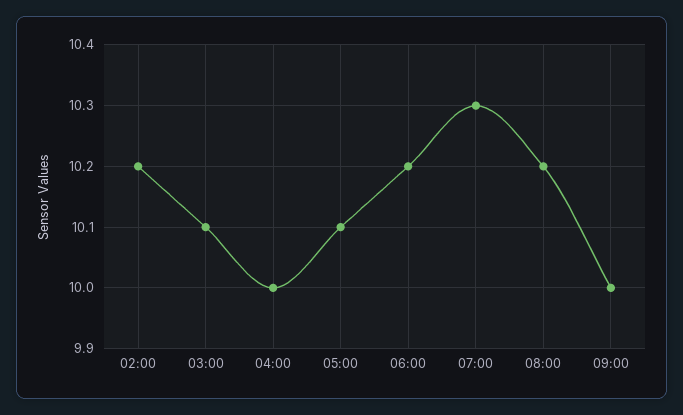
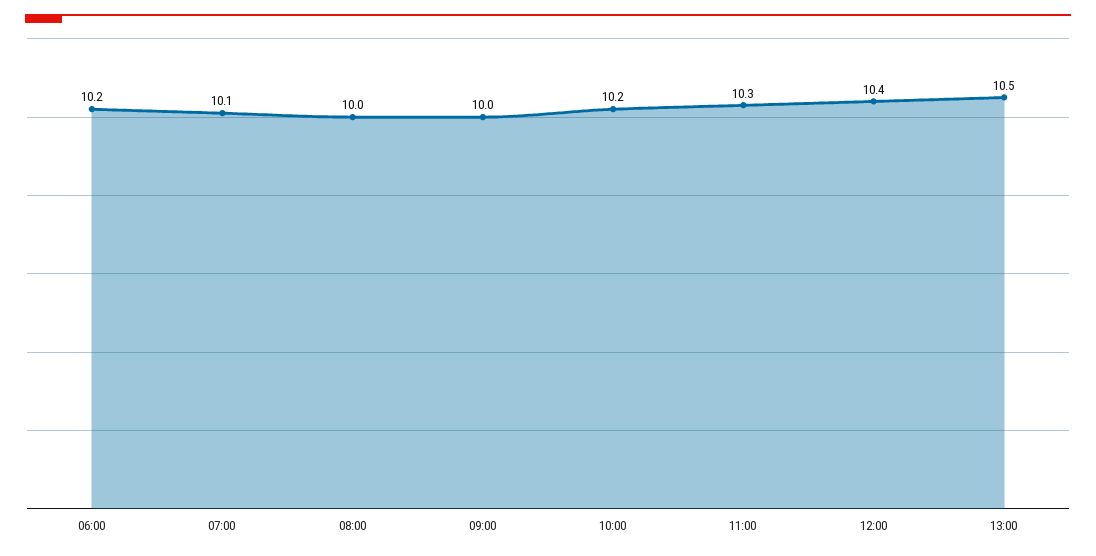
02:00: 10.2 -> none
03:00: 10.1 -> none
04:00: 10 -> none
05:00: 10.1 -> none
07:00: 10.3 -> 10.1
08:00: 10.2 -> 10
10:00: none -> 10.2
11:00: none -> 10.3
12:00: none -> 10.4
13:00: none -> 10.5

